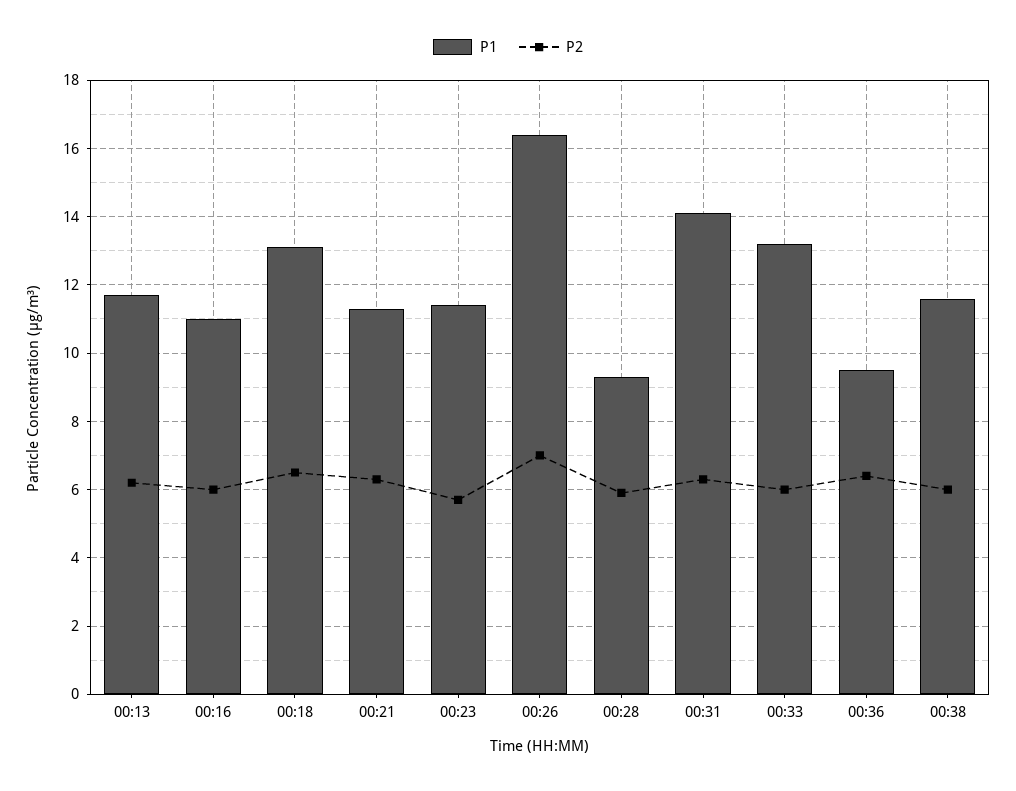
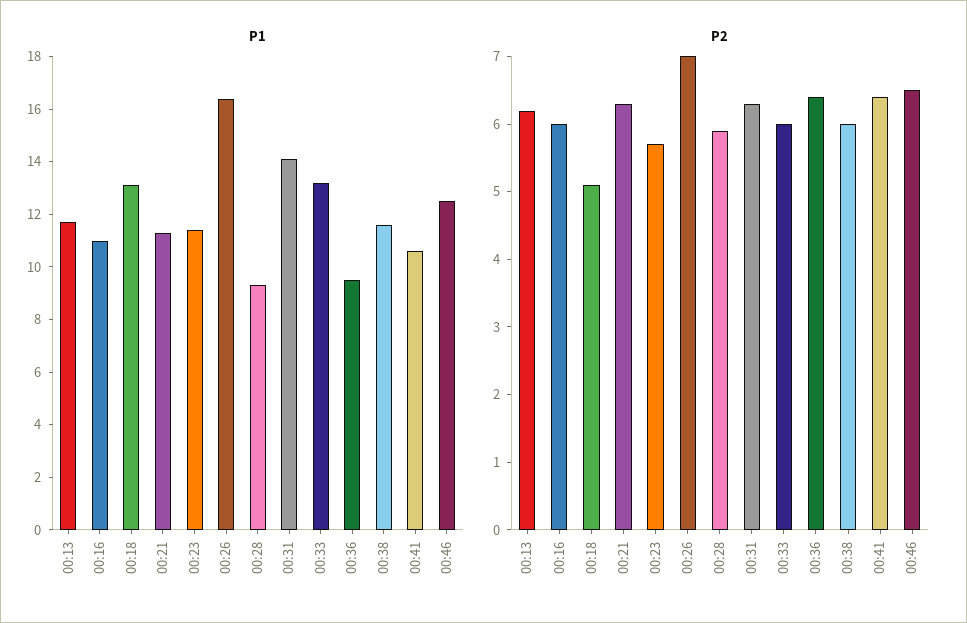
P2, 00:18: 6.5 -> 5
P1, 00:41: none -> 10.5
P1, 00:46: none -> 12.5
P2, 00:41: none -> 6.5
P2, 00:46: none -> 6.5

